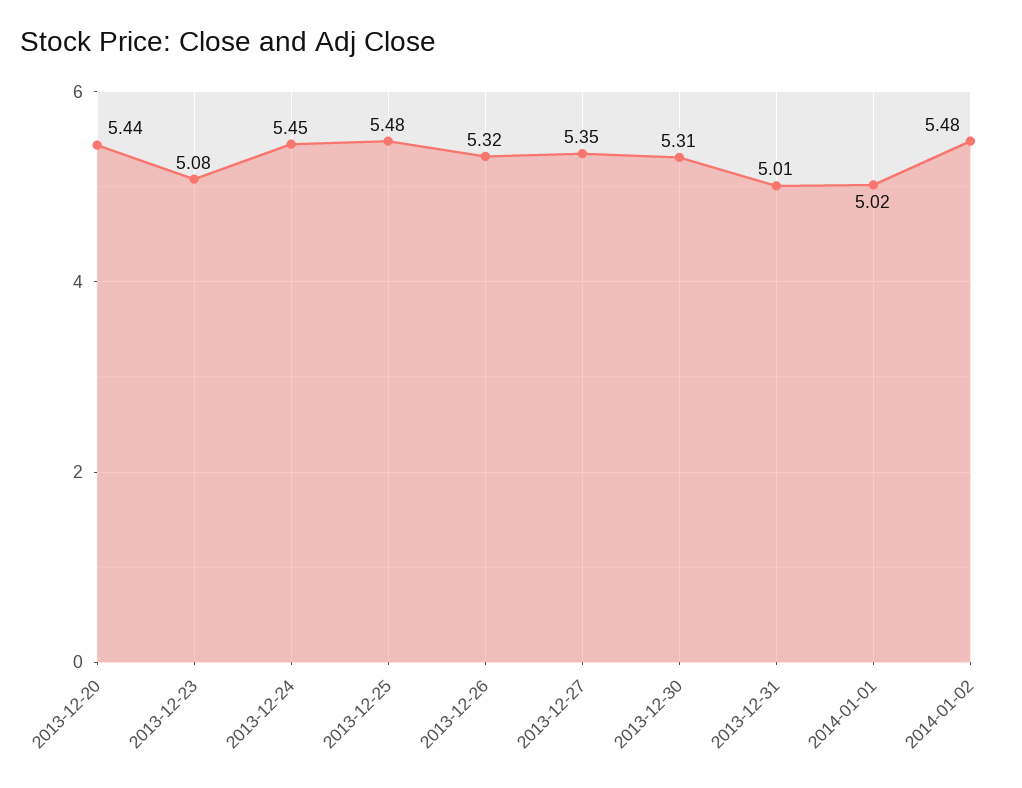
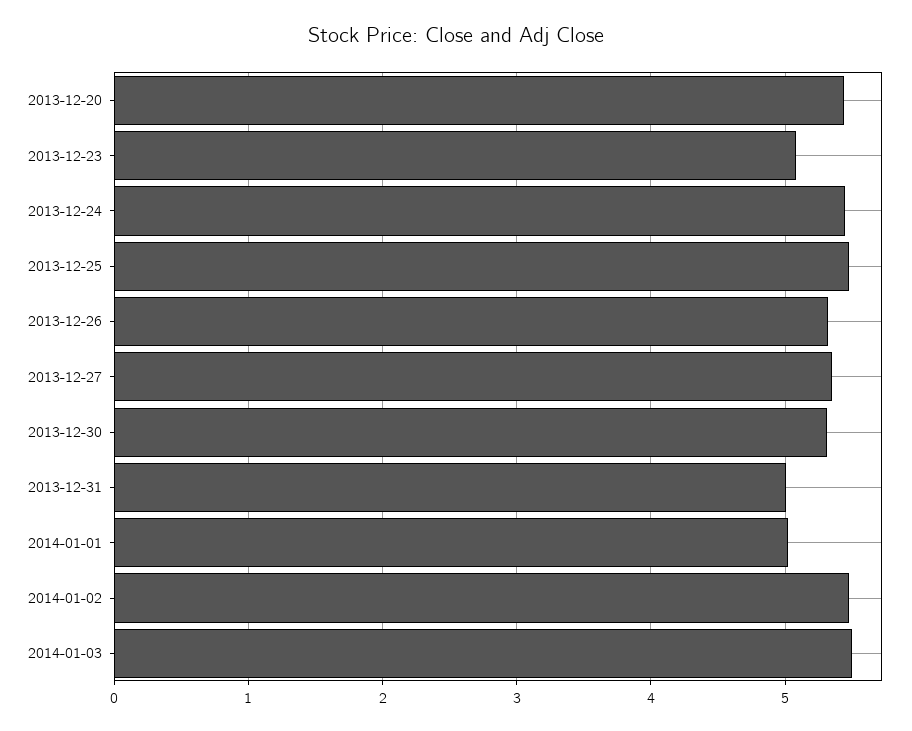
2014-01-03: none -> 5.5

